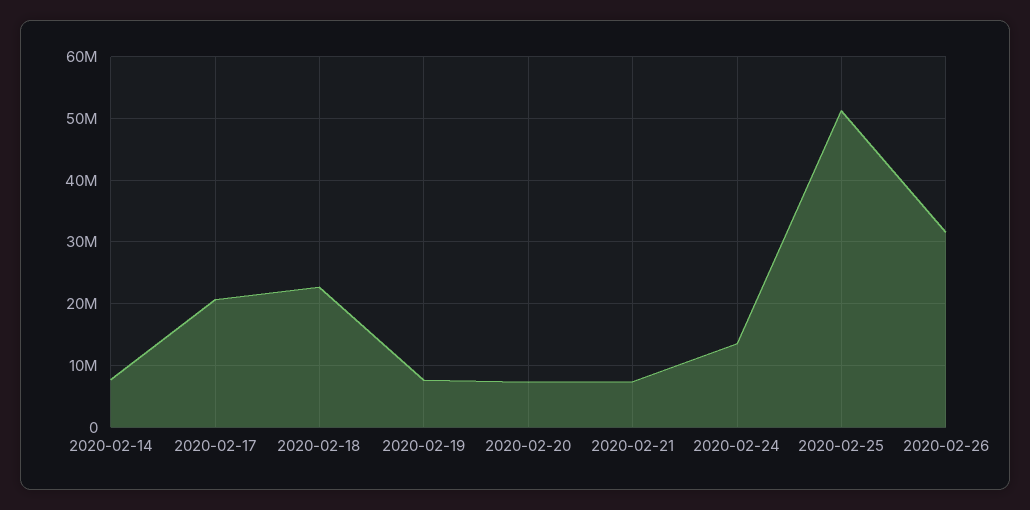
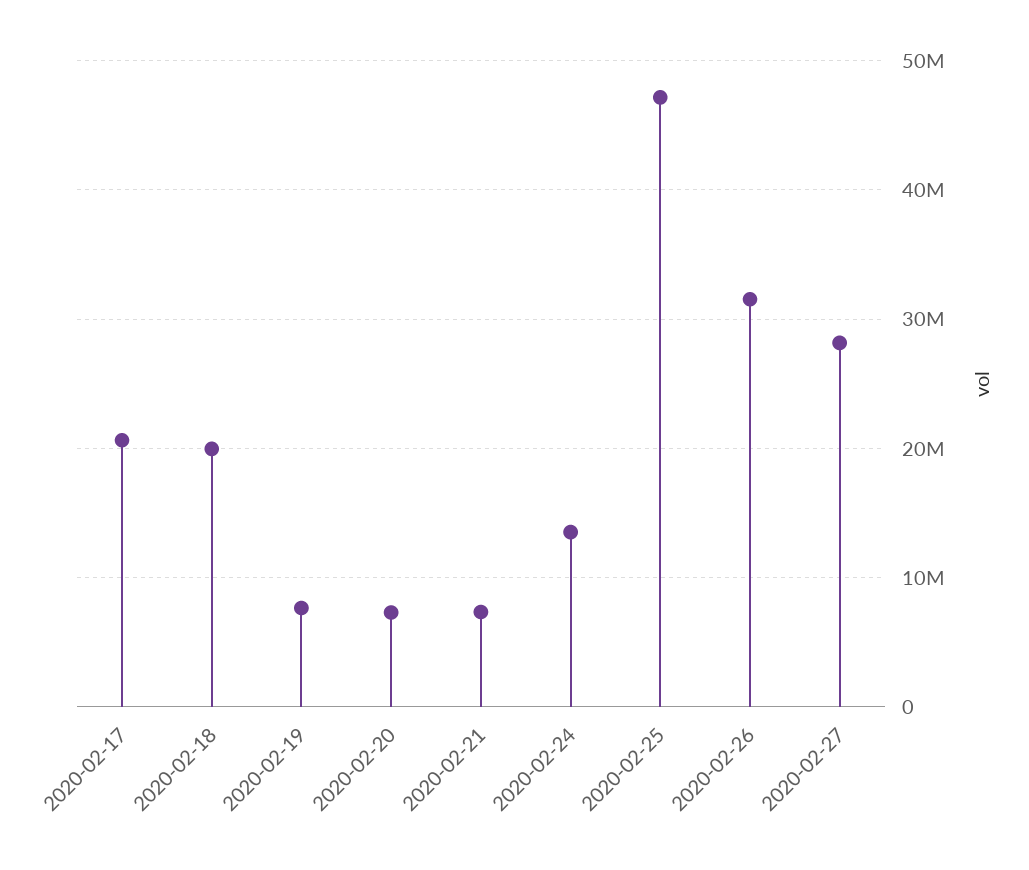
2020-02-14: 8000000 -> none
2020-02-18: 23000000 -> 20000000
2020-02-25: 51000000 -> 47000000
2020-02-27: none -> 28000000

